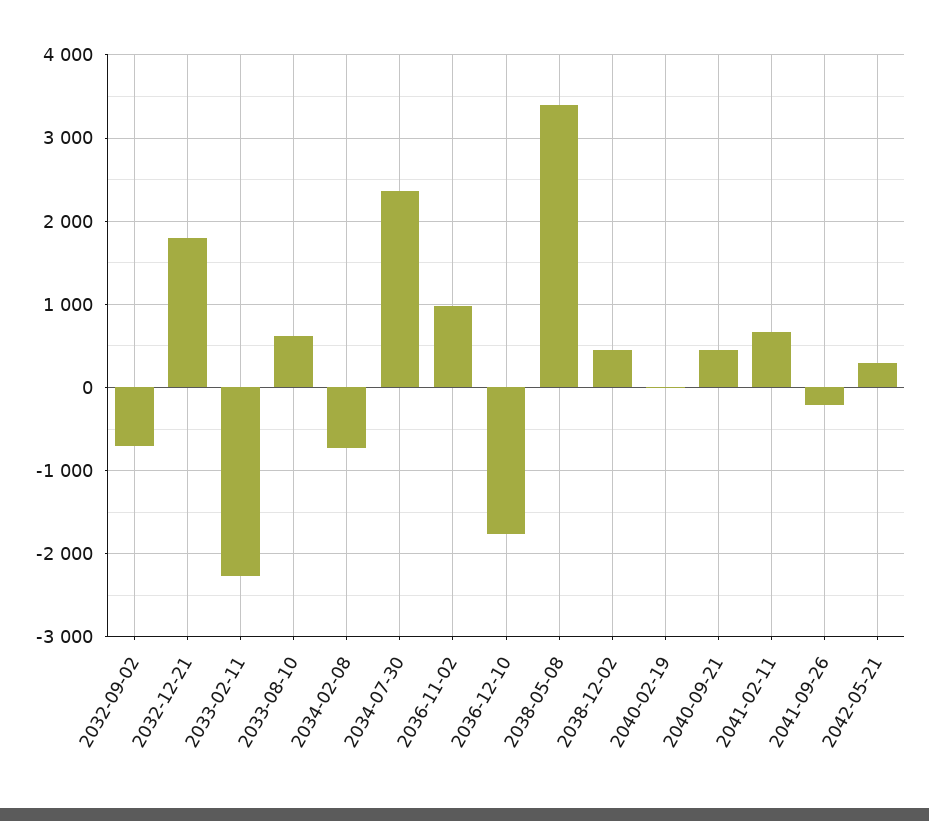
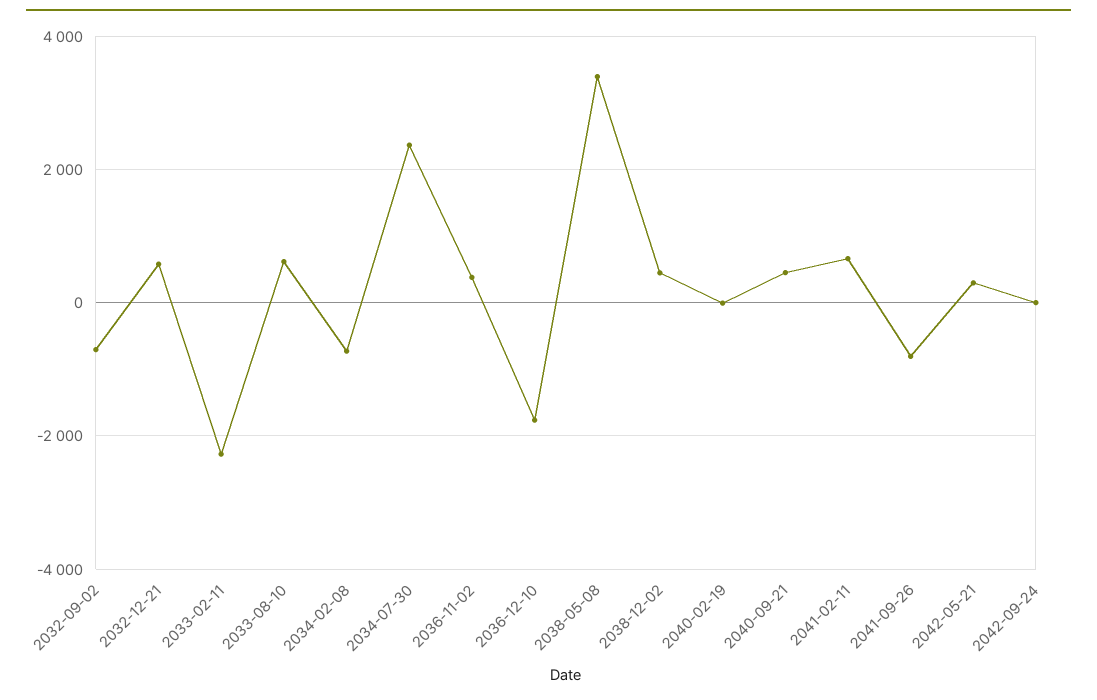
2032-12-21: 1800 -> 600
2036-11-02: 1000 -> 400
2041-09-26: -200 -> -800
2042-09-24: none -> 0

